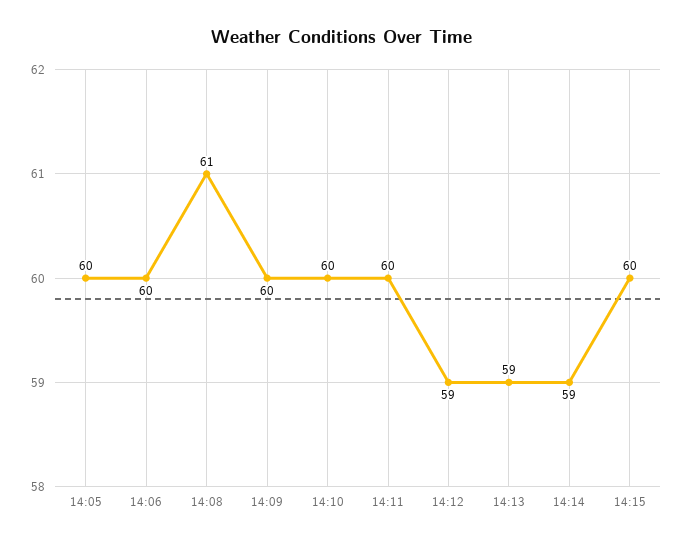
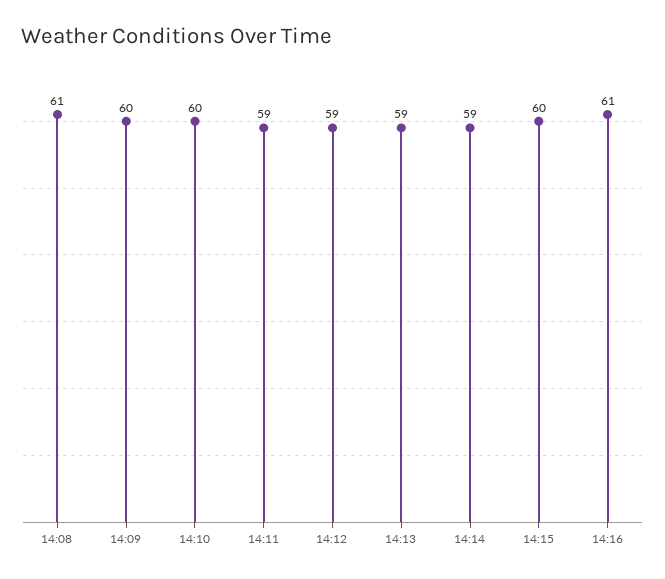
14:05: 60 -> none
14:06: 60 -> none
14:11: 60 -> 59
14:16: none -> 61

